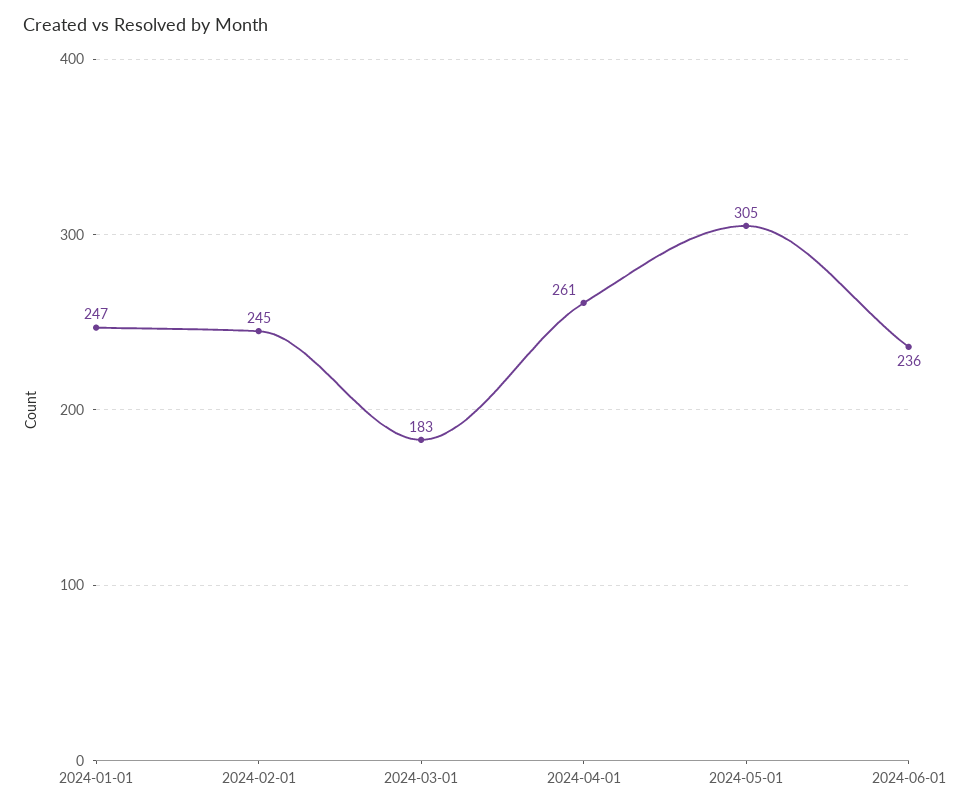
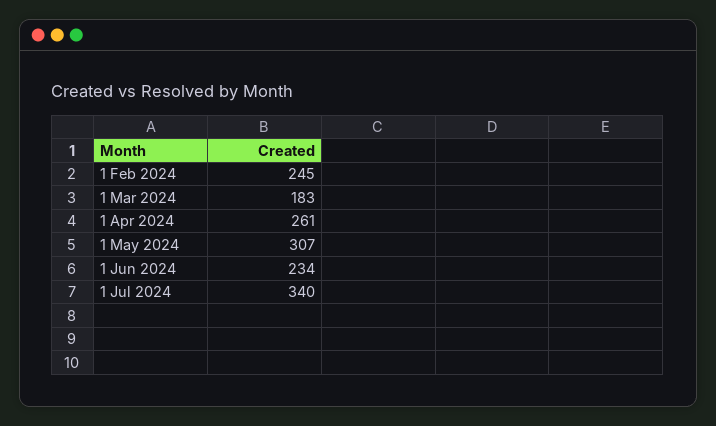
2024-01-01: 247 -> none
2024-05-01: 305 -> 307
2024-06-01: 236 -> 234
1 Jul 2024: none -> 340

